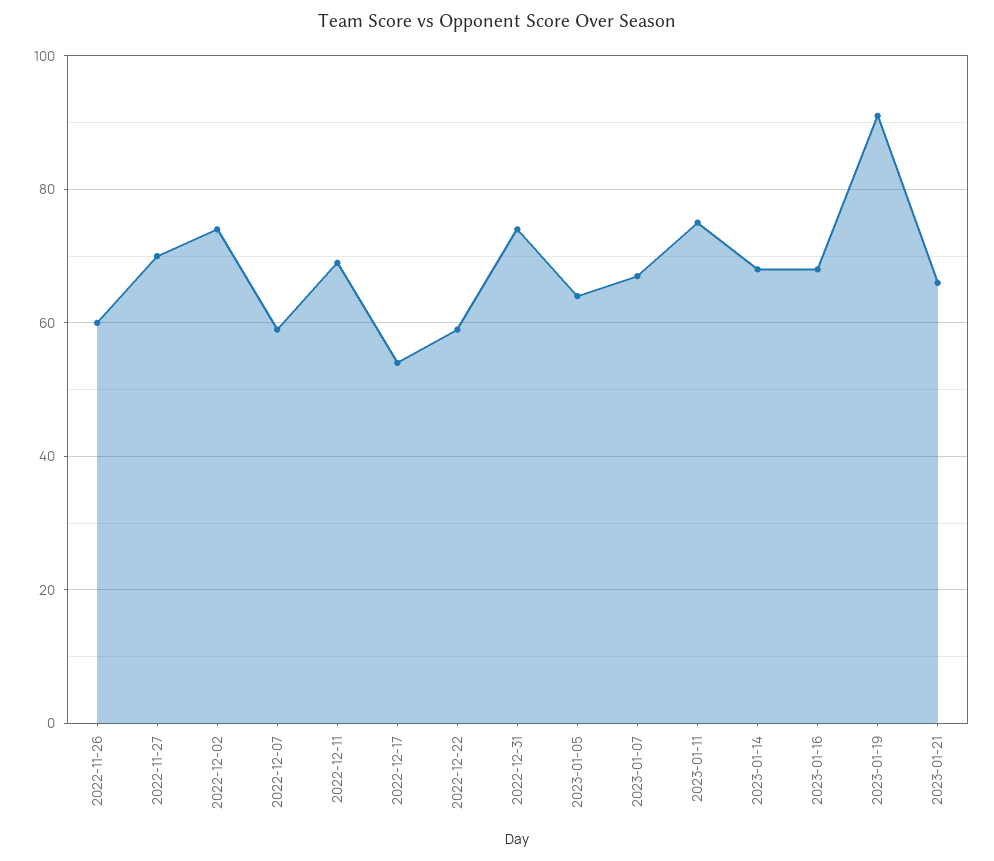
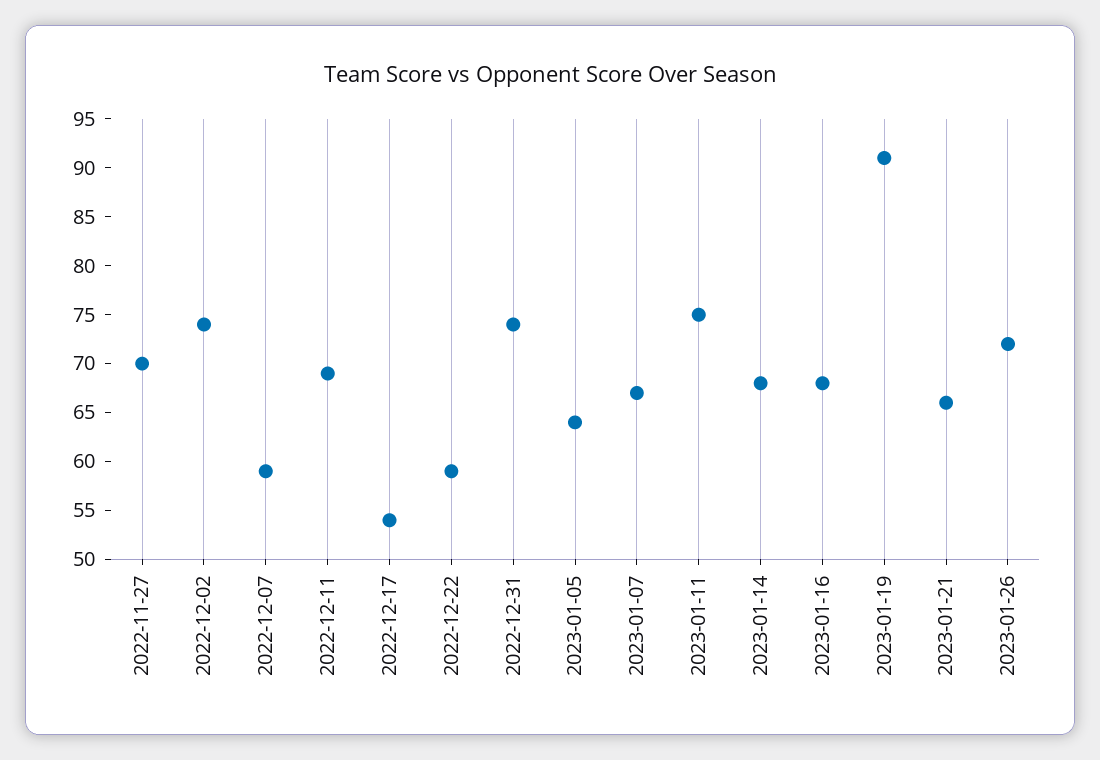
2022-11-26: 60 -> none
2023-01-26: none -> 72

